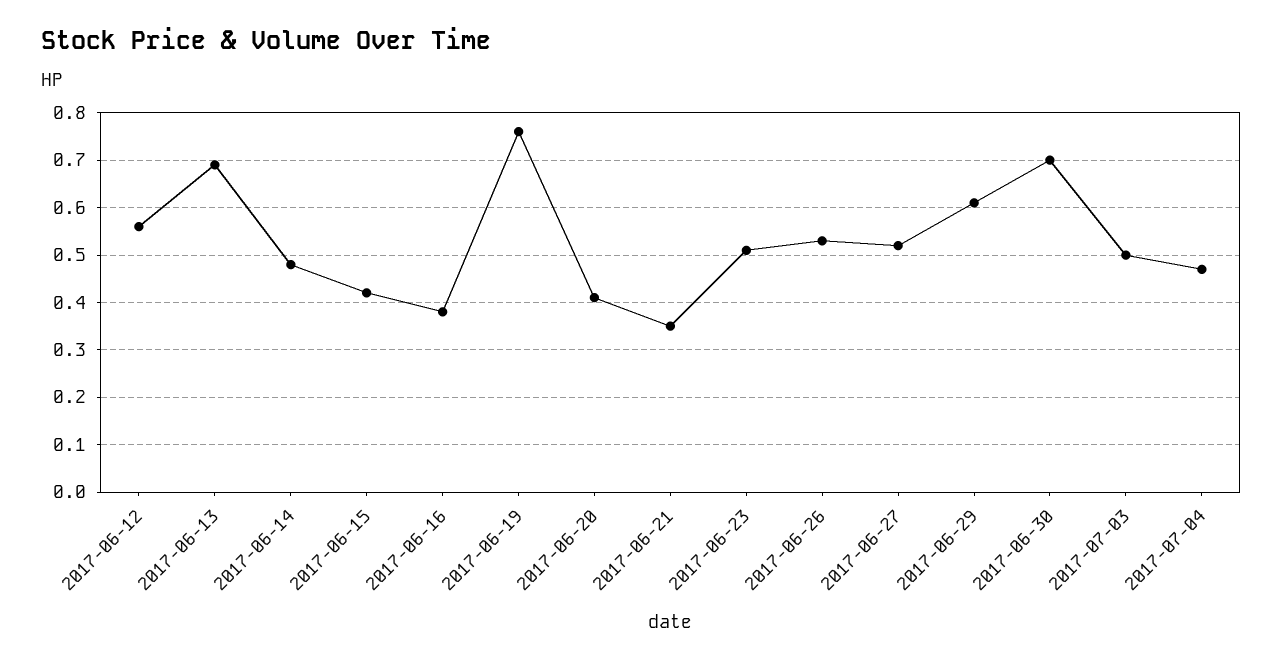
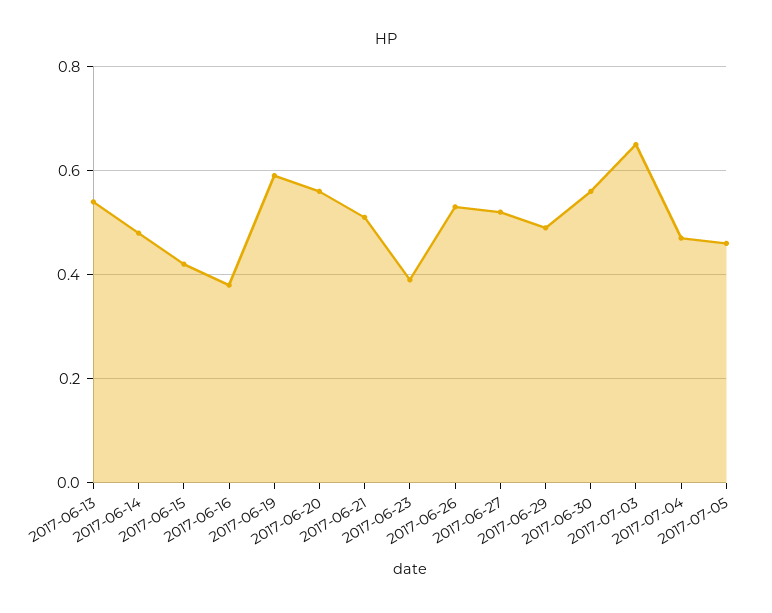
2017-06-12: 0.55 -> none
2017-06-13: 0.7 -> 0.55
2017-06-19: 0.75 -> 0.6
2017-06-20: 0.4 -> 0.55
2017-06-21: 0.35 -> 0.5
2017-06-23: 0.5 -> 0.4
2017-06-29: 0.6 -> 0.5
2017-06-30: 0.7 -> 0.55
2017-07-03: 0.5 -> 0.65
2017-07-05: none -> 0.45

